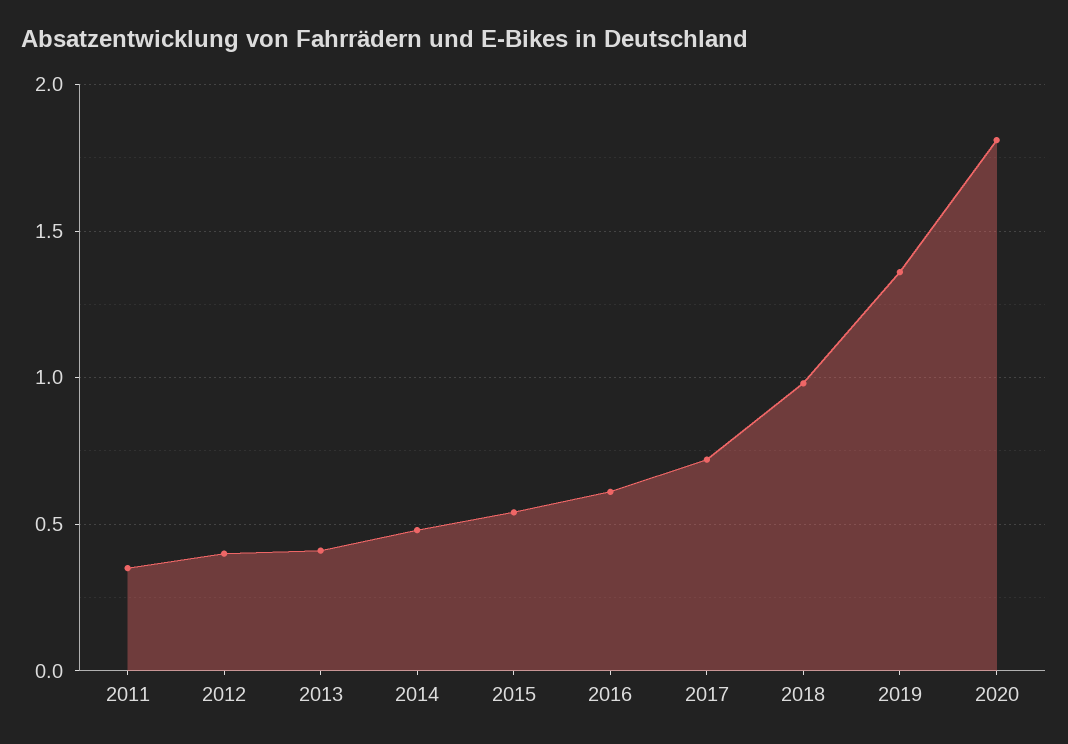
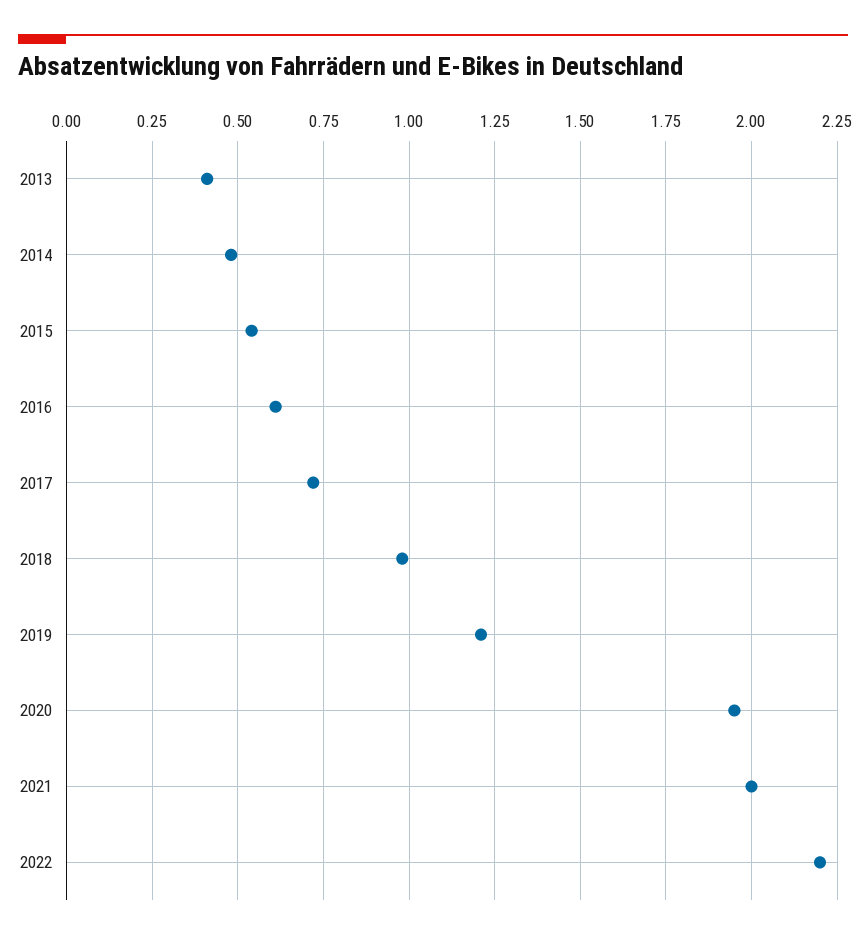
2011: 0.35 -> none
2012: 0.4 -> none
2019: 1.35 -> 1.2
2020: 1.8 -> 1.95
2021: none -> 2
2022: none -> 2.2

